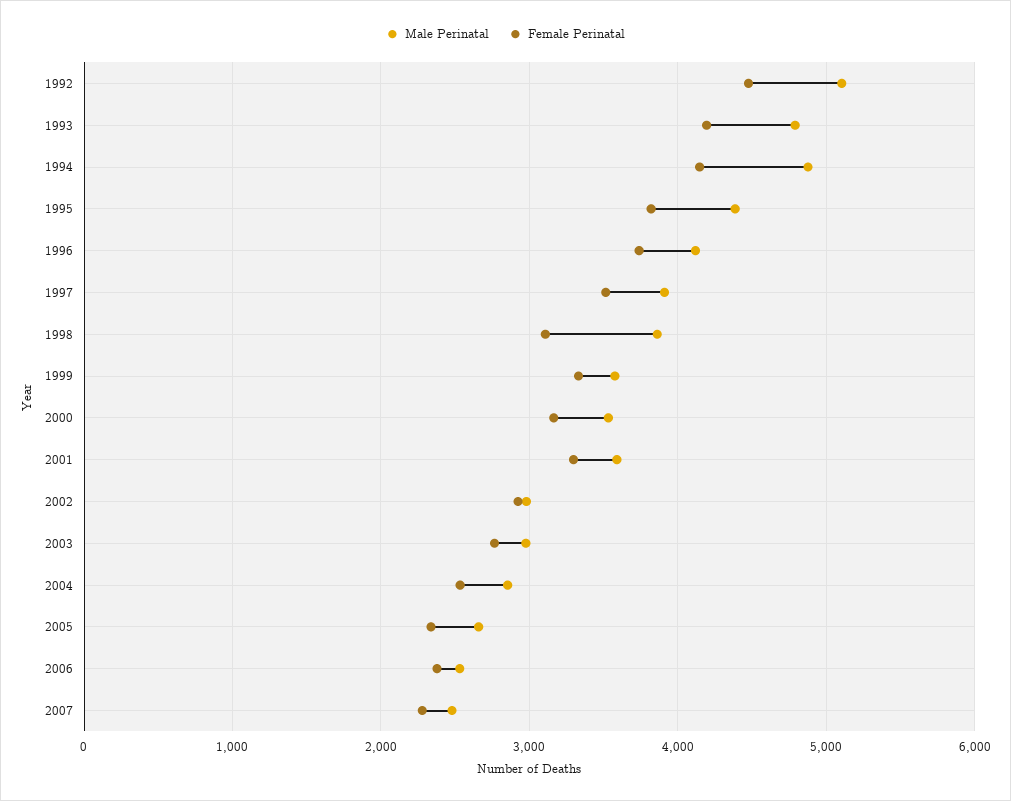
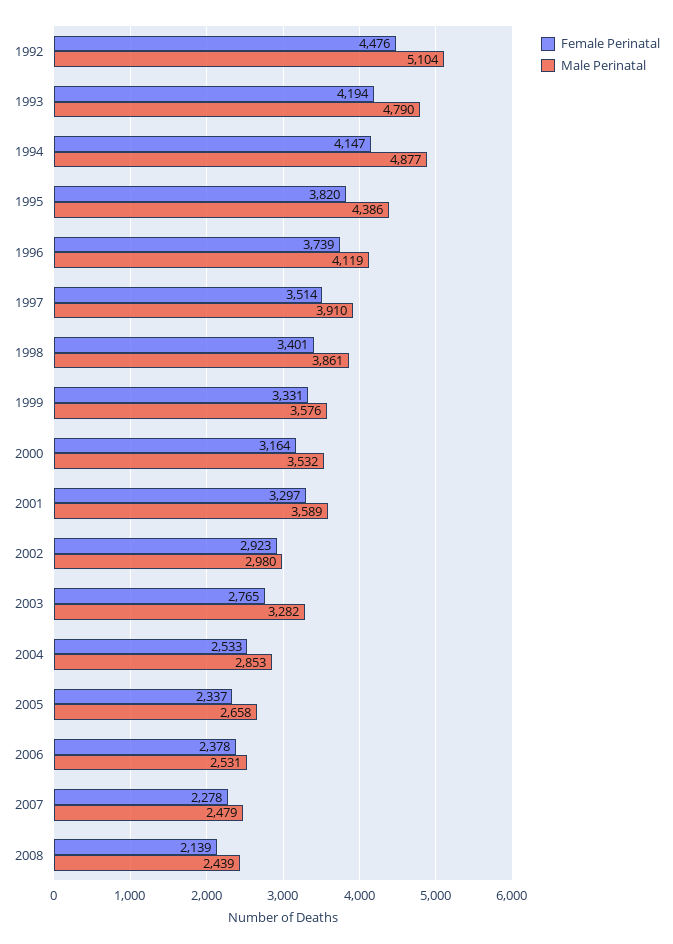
Female Perinatal, 1998: 3100 -> 3401
Male Perinatal, 2003: 3000 -> 3282
Female Perinatal, 2008: none -> 2139
Male Perinatal, 2008: none -> 2439

